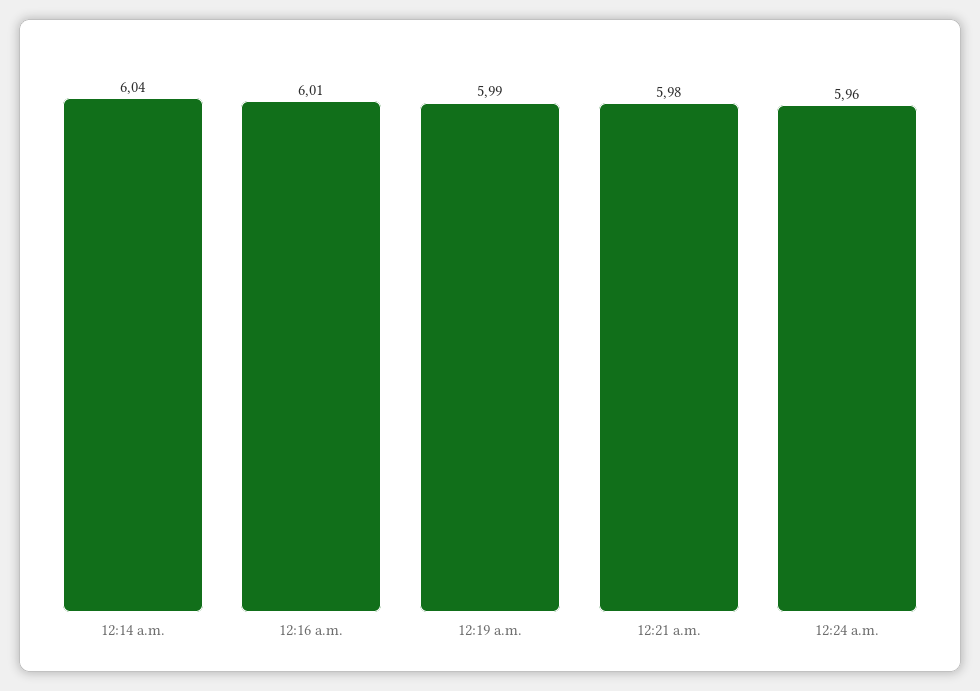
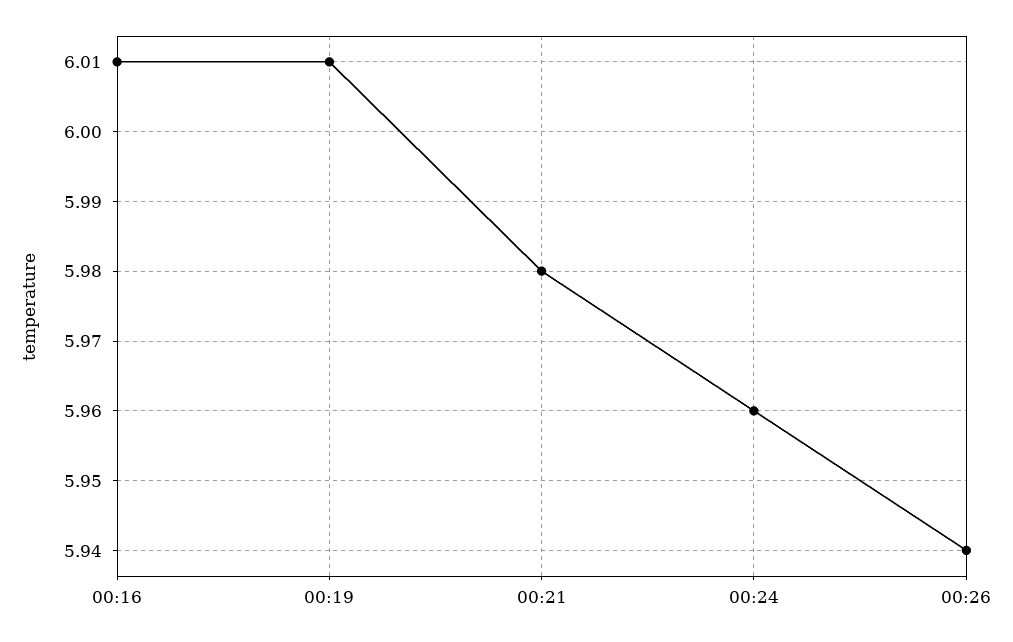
12:14 a.m.: 6.04 -> none
12:19 a.m.: 5.99 -> 6.01
00:26: none -> 5.94

